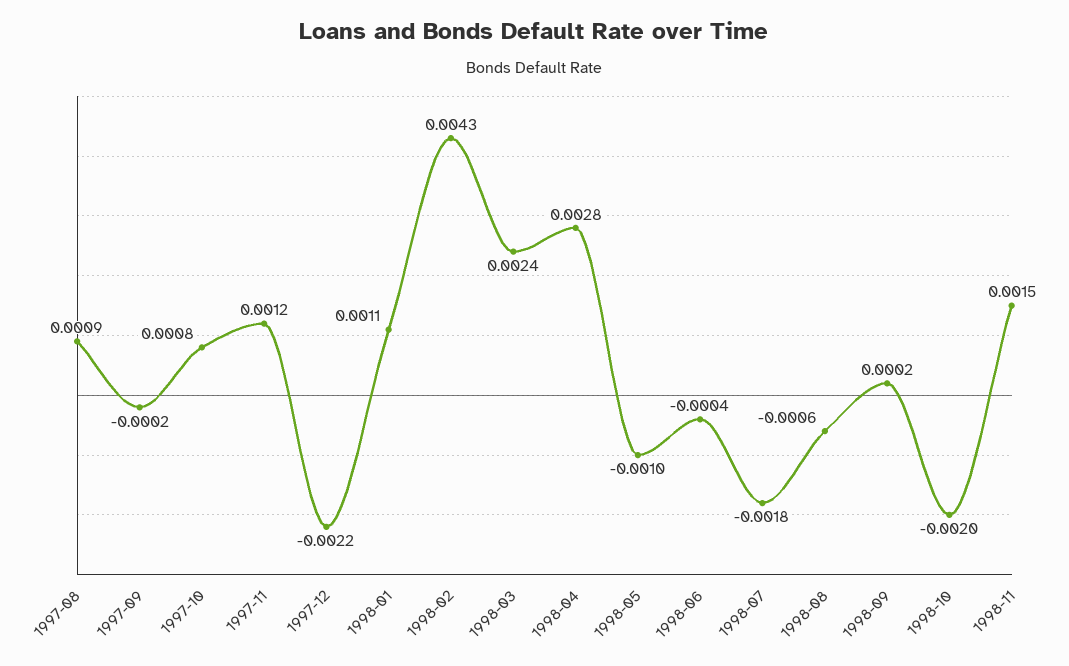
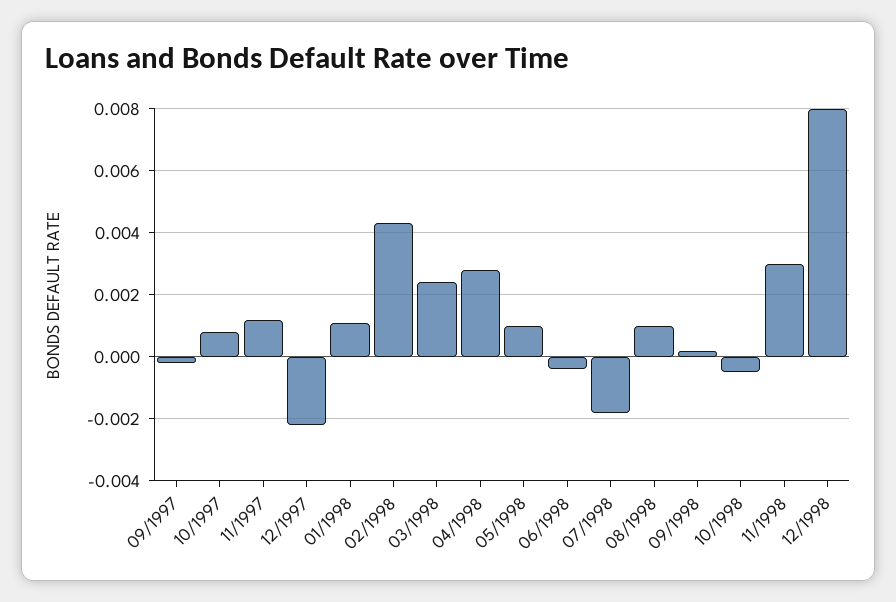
1997-08: 0.0009 -> none
1998-05: -0.001 -> 0.001
1998-08: -0.0006 -> 0.001
1998-10: -0.002 -> -0.0005
1998-11: 0.0015 -> 0.003
12/1998: none -> 0.008

